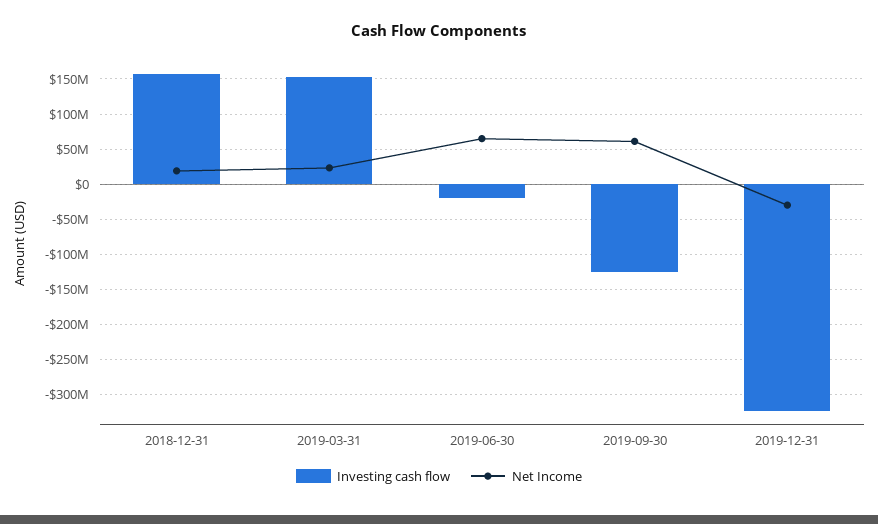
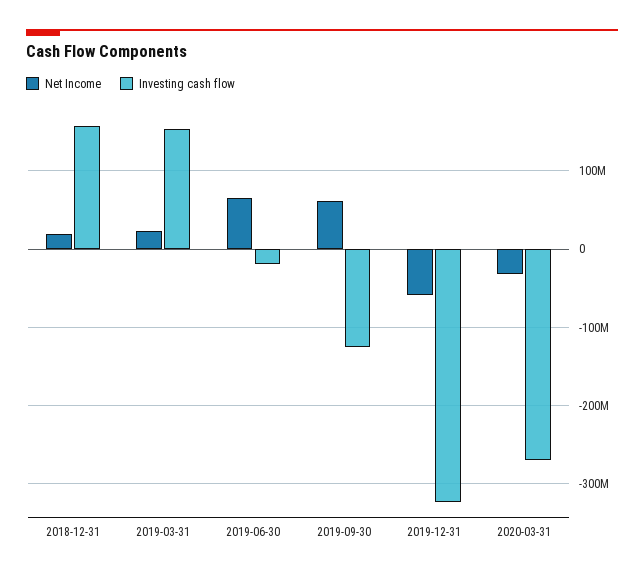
Net Income, 2019-12-31: -30000000 -> -60000000
Net Income, 2020-03-31: none -> -30000000
Investing cash flow, 2020-03-31: none -> -270000000

